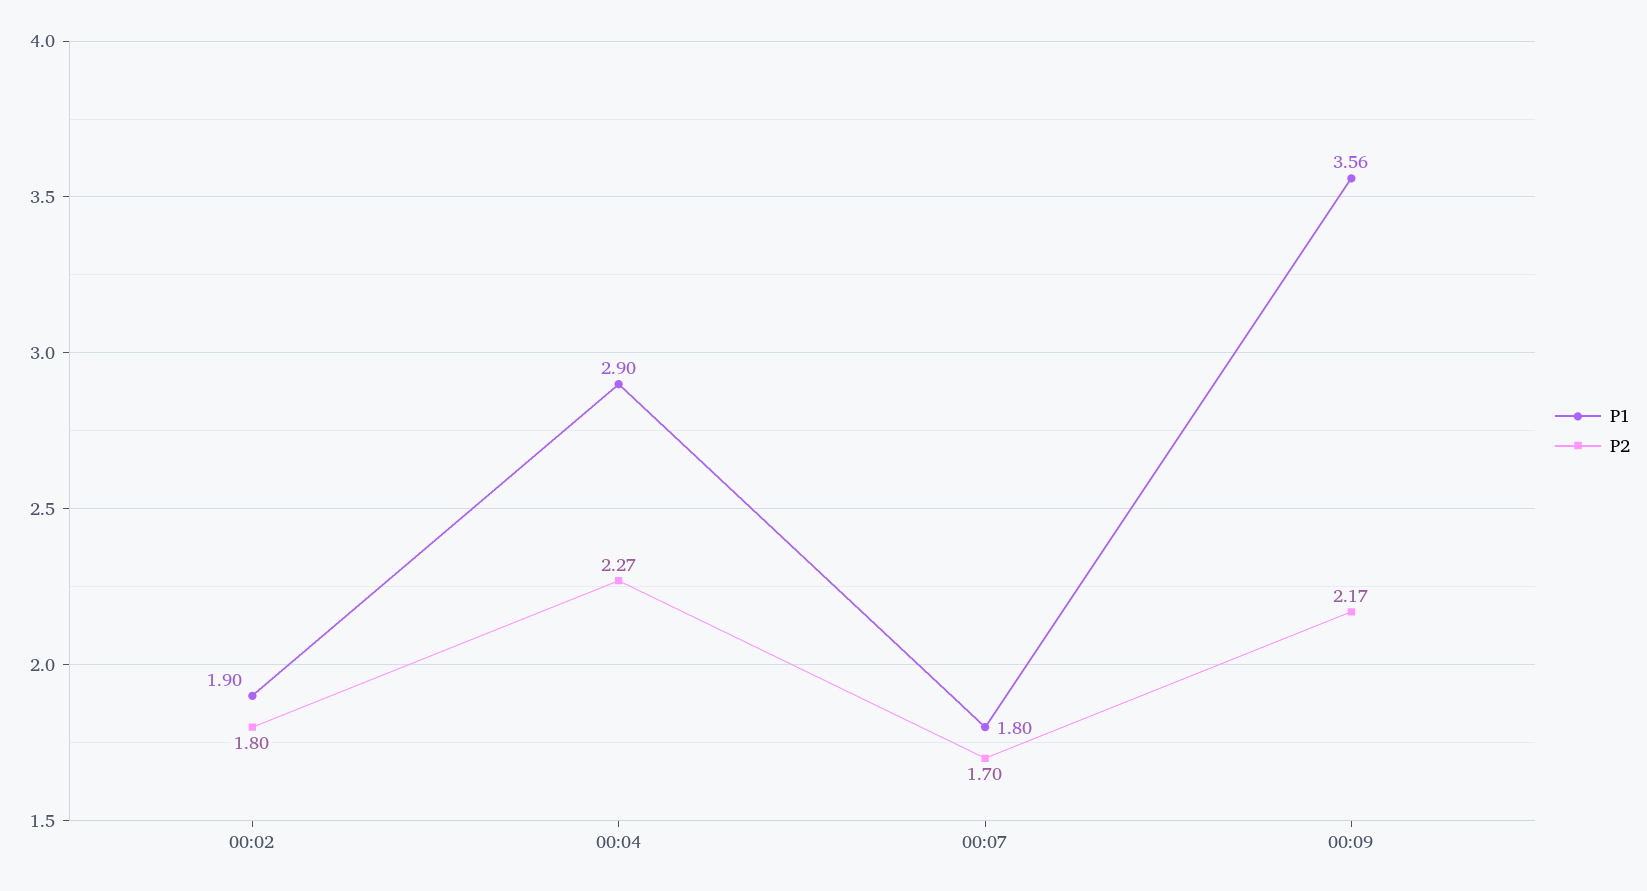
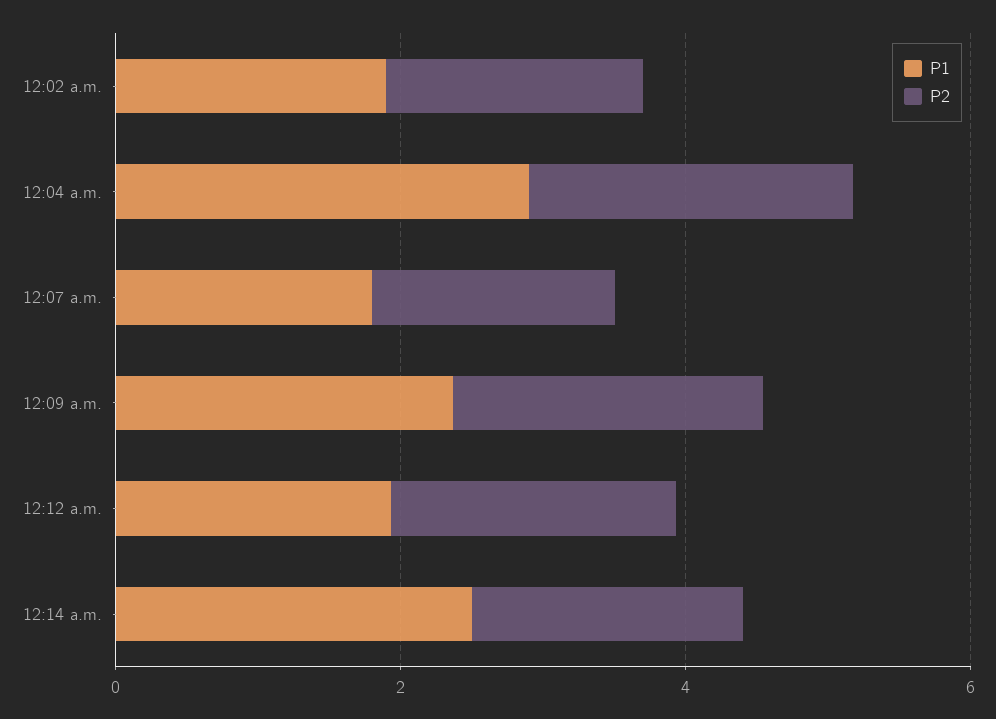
P1, 00:09: 3.56 -> 2.5
P1, 12:12 a.m.: none -> 2
P2, 12:12 a.m.: none -> 2
P1, 12:14 a.m.: none -> 2.5
P2, 12:14 a.m.: none -> 2

